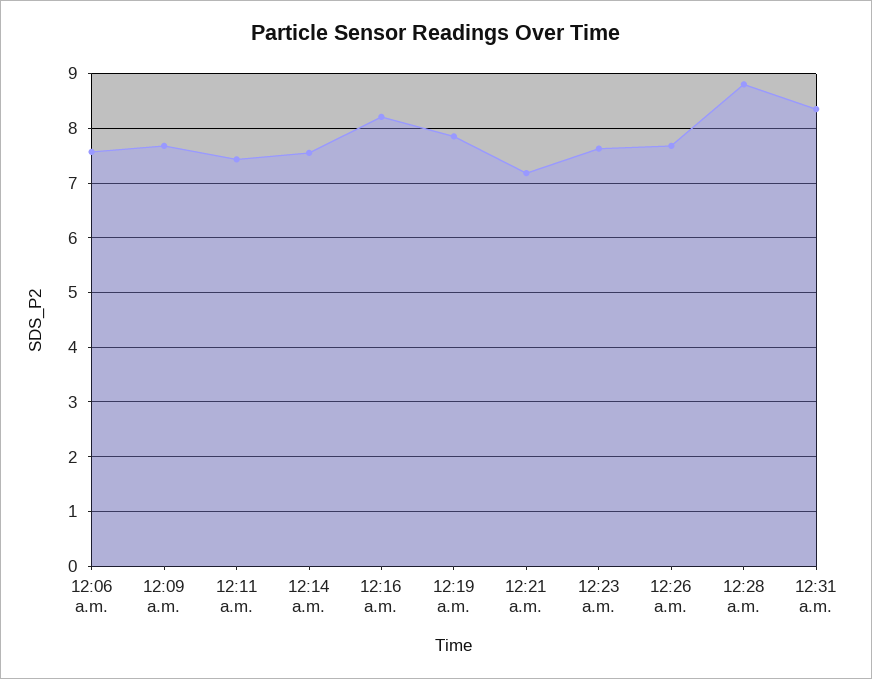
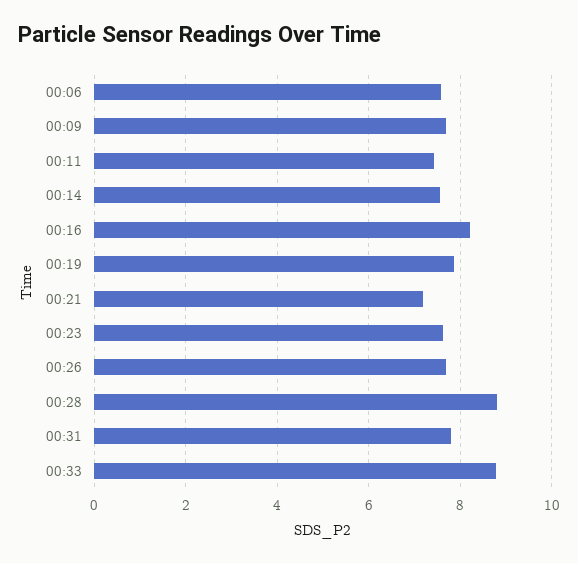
12:31 a.m.: 8.4 -> 7.8
00:33: none -> 8.8

